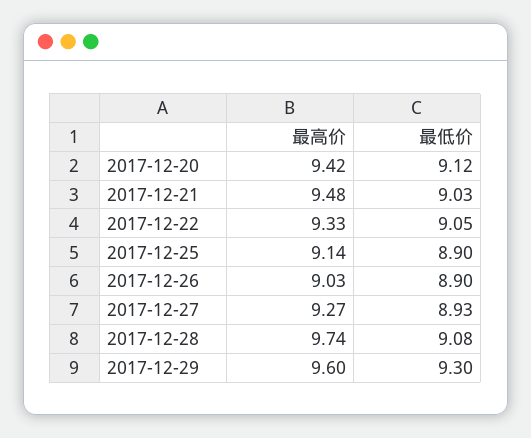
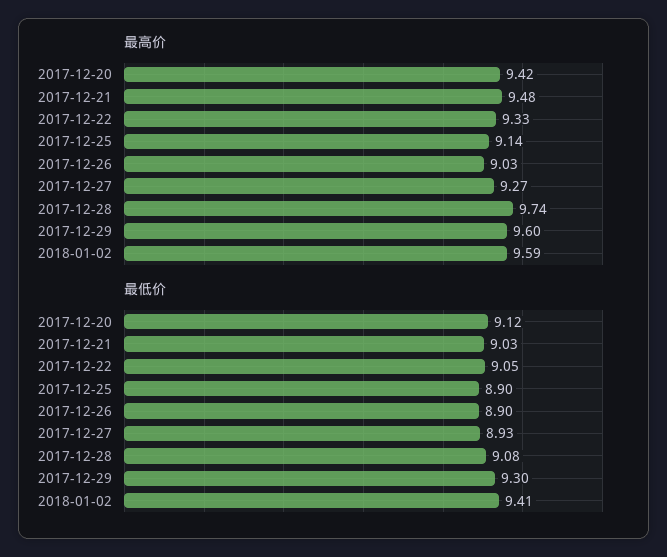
最高价, 2018-01-02: none -> 9.59
最低价, 2018-01-02: none -> 9.41

